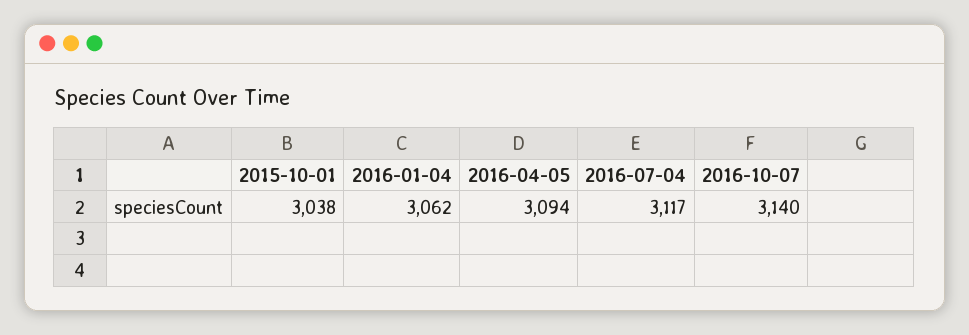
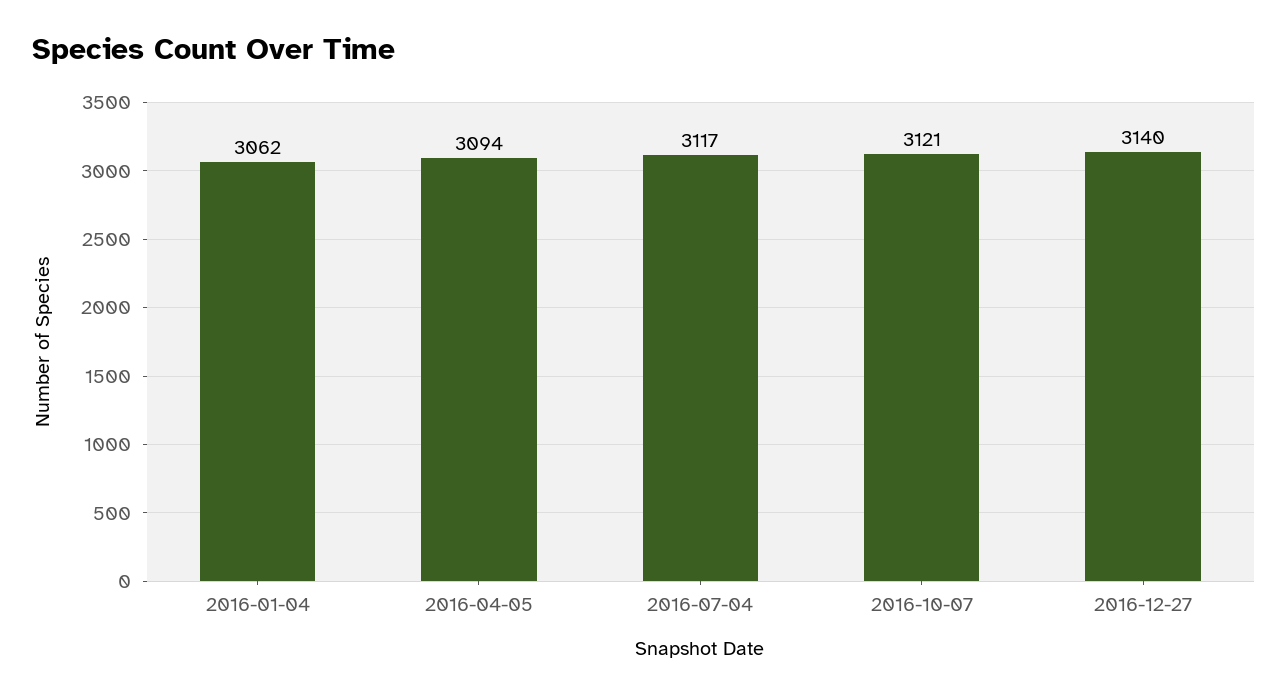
2015-10-01: 3038 -> none
2016-10-07: 3140 -> 3121
2016-12-27: none -> 3140

